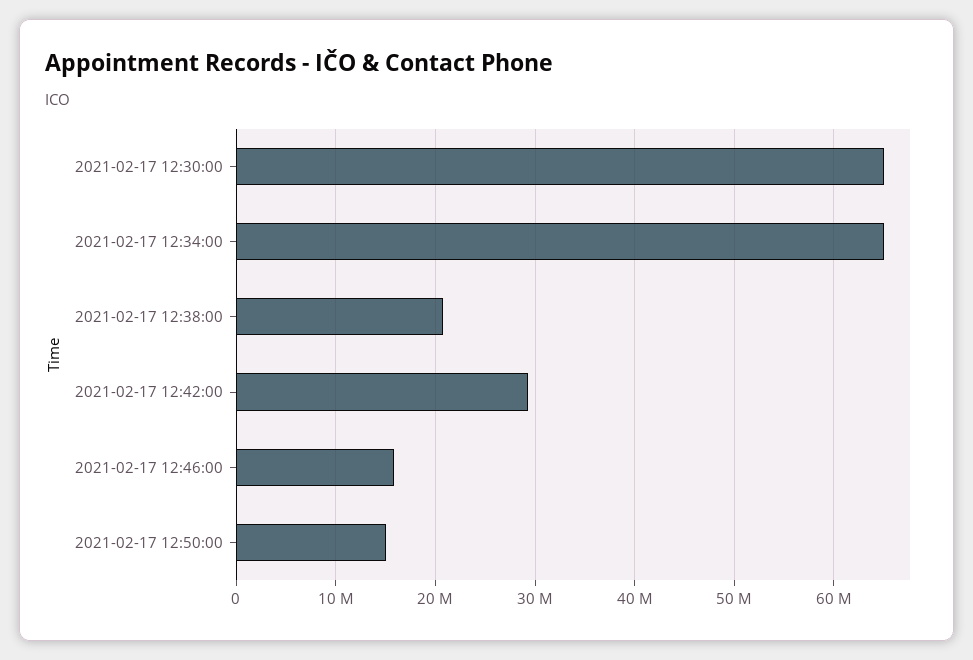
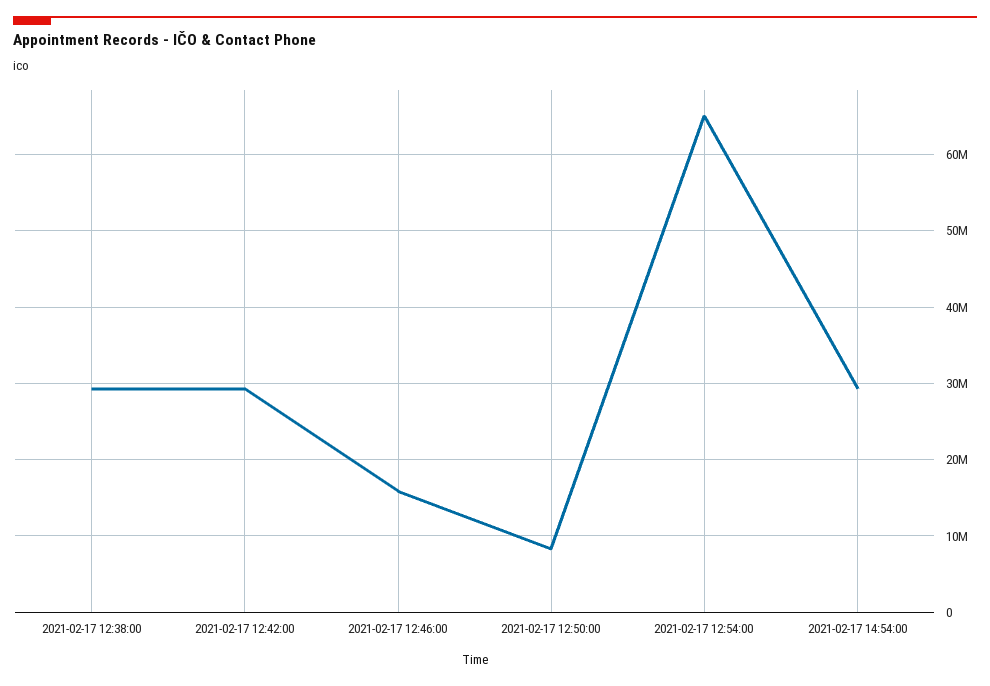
2021-02-17 12:30:00: 65000000 -> none
2021-02-17 12:34:00: 65000000 -> none
2021-02-17 12:38:00: 21000000 -> 29000000
2021-02-17 12:50:00: 15000000 -> 8000000
2021-02-17 12:54:00: none -> 65000000
2021-02-17 14:54:00: none -> 29000000

